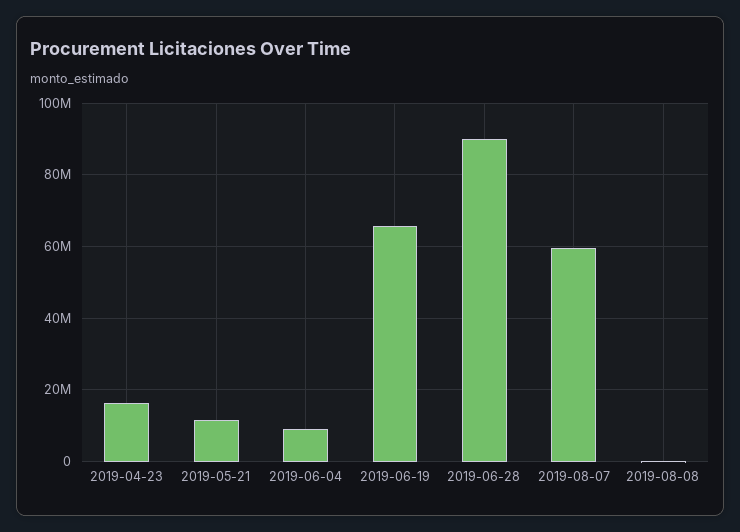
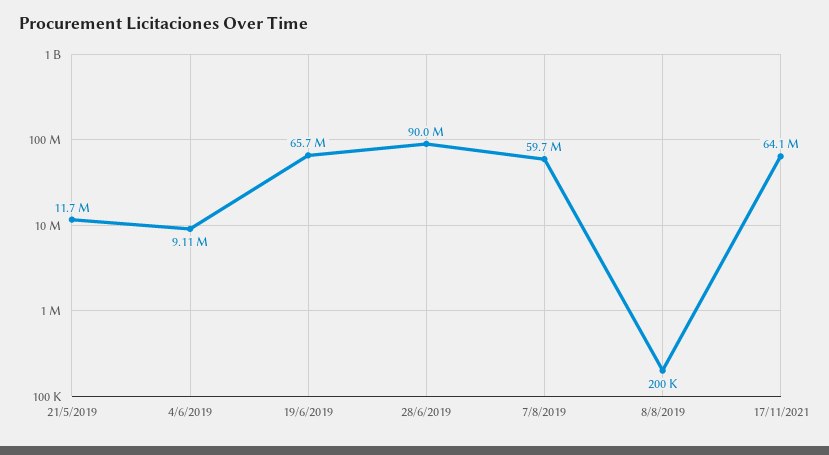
2019-04-23: 16000000 -> none
17/11/2021: none -> 64100000

